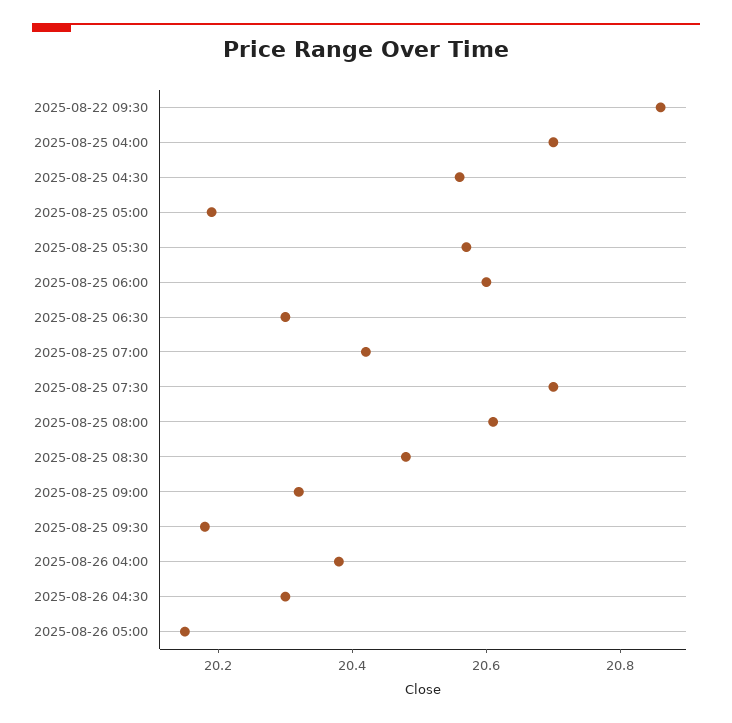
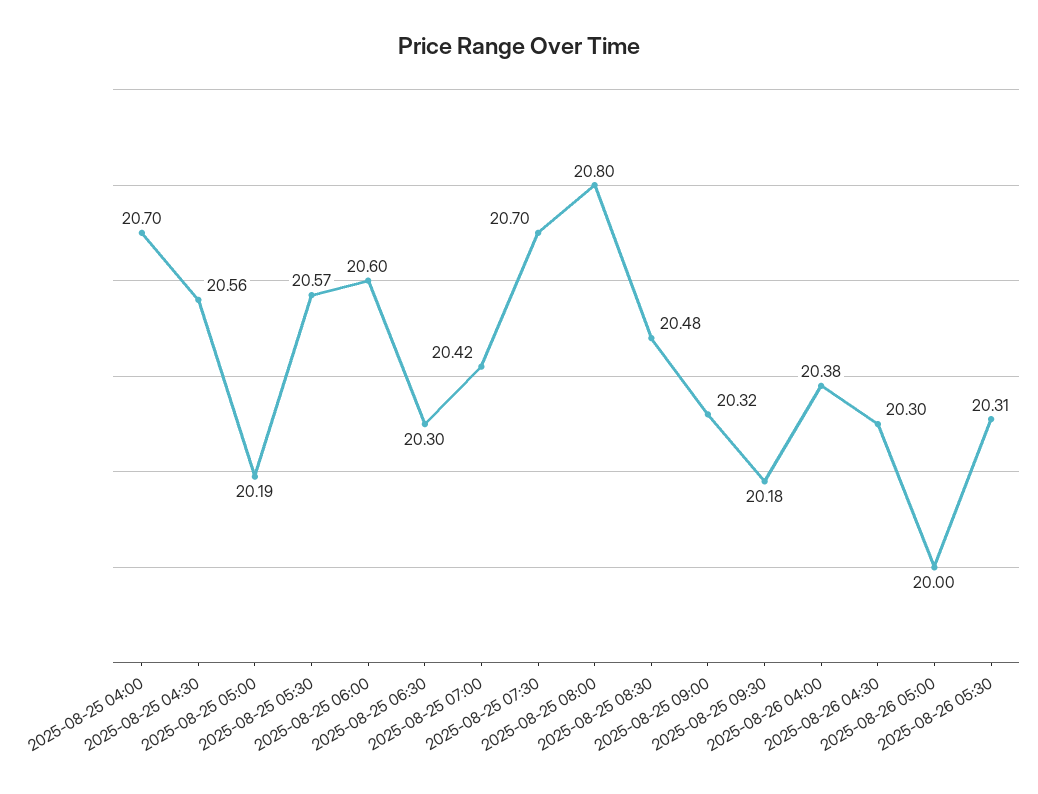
2025-08-22 09:30: 20.85 -> none
2025-08-25 08:00: 20.6 -> 20.8
2025-08-26 05:00: 20.15 -> 20
2025-08-26 05:30: none -> 20.31

